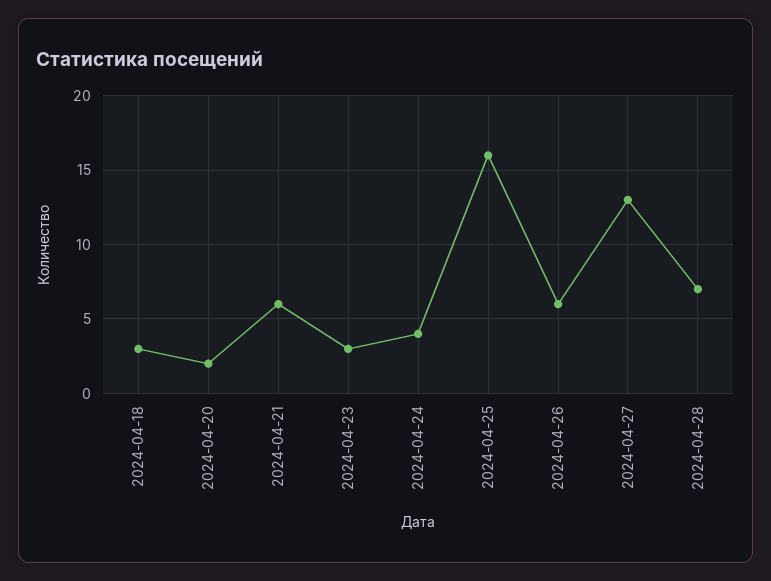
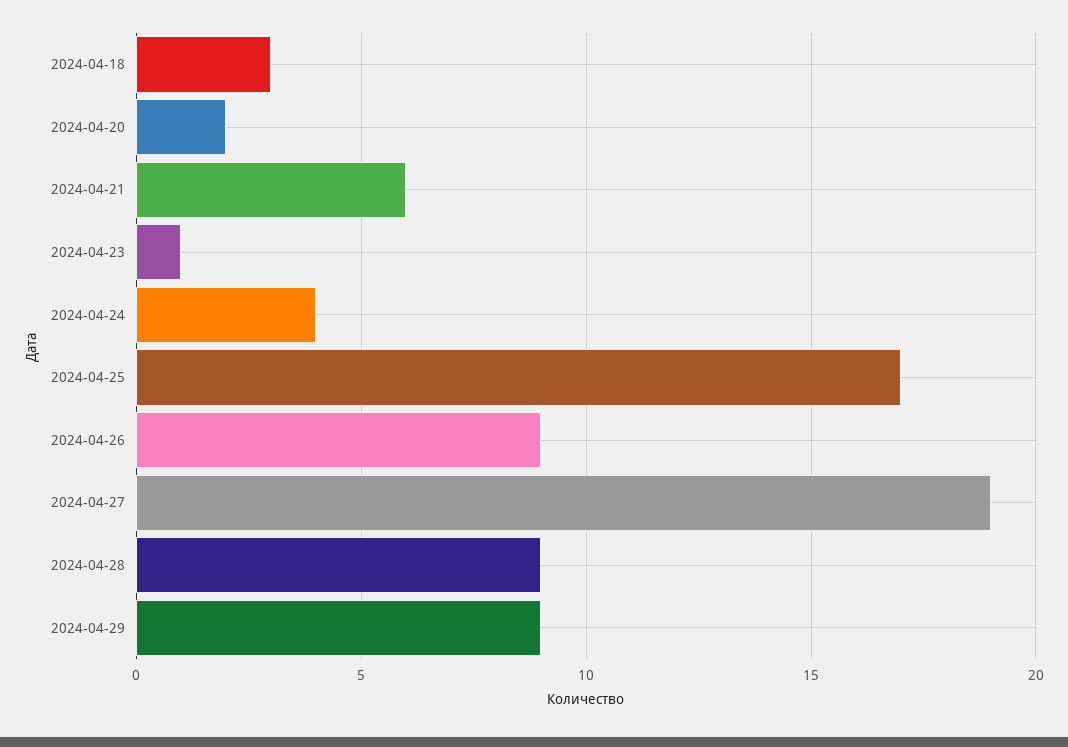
2024-04-23: 3 -> 1
2024-04-25: 16 -> 17
2024-04-26: 6 -> 9
2024-04-27: 13 -> 19
2024-04-28: 7 -> 9
2024-04-29: none -> 9

